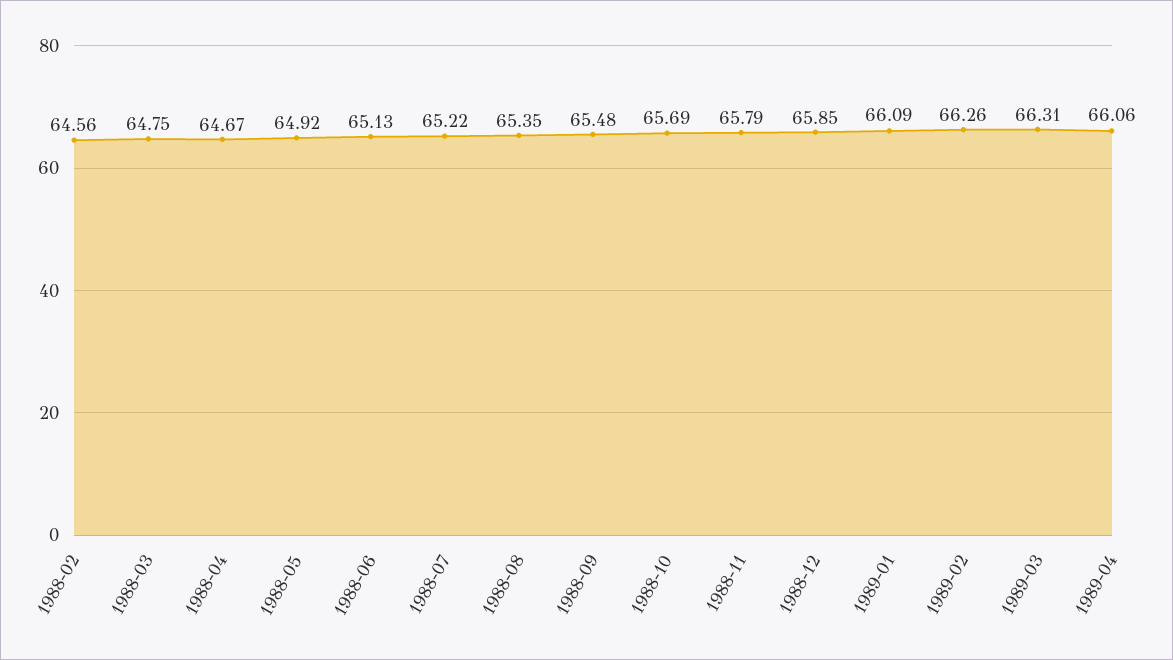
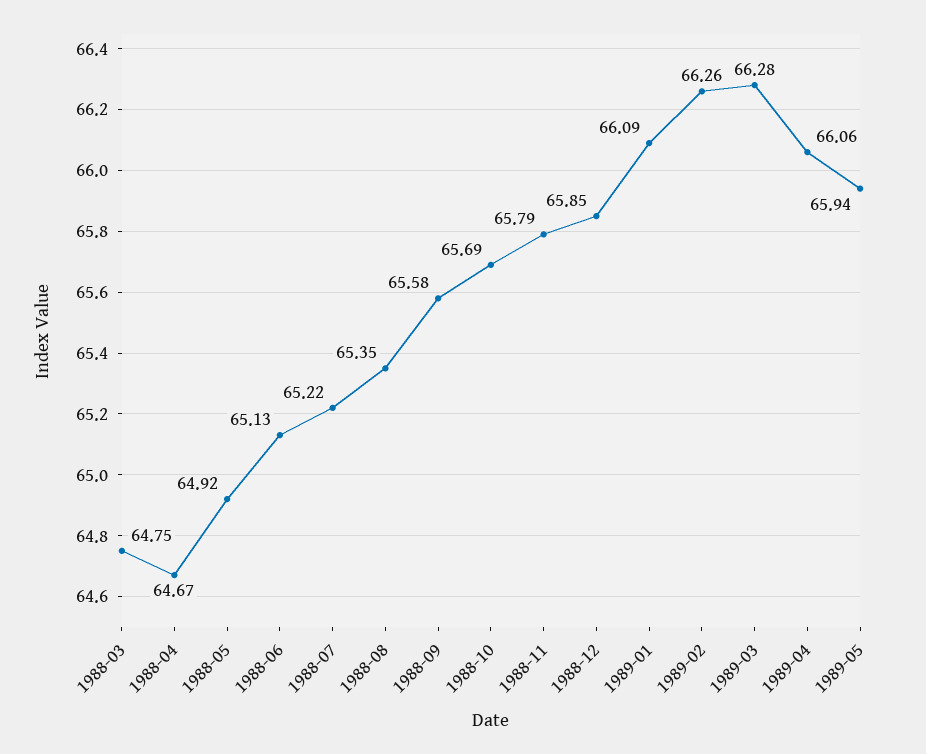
1988-02: 64.56 -> none
1988-09: 65.48 -> 65.58
1989-03: 66.31 -> 66.28
1989-05: none -> 65.94

